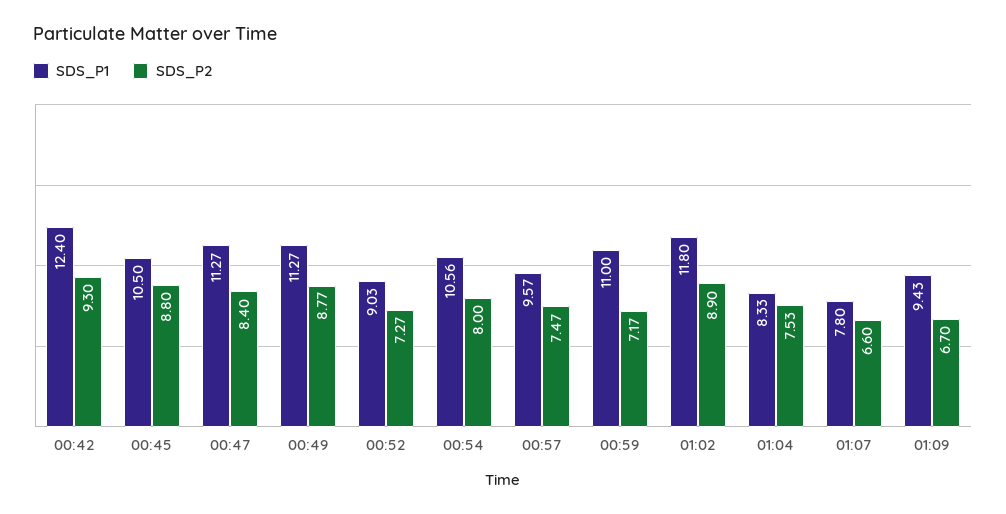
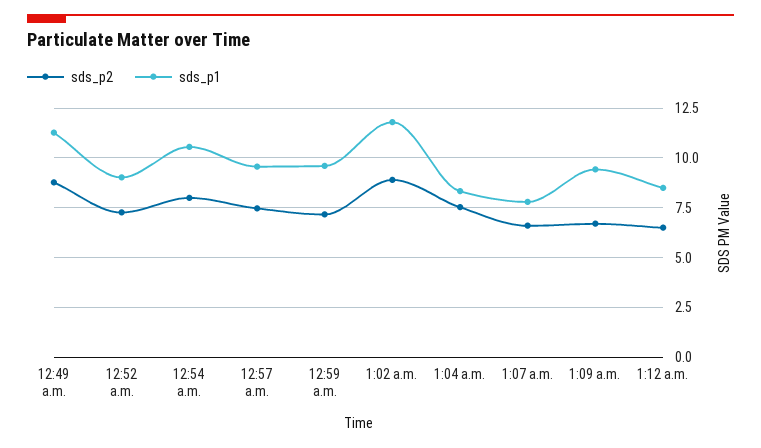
SDS_P1, 00:42: 12.4 -> none
SDS_P2, 00:42: 9.3 -> none
SDS_P1, 00:45: 10.5 -> none
SDS_P2, 00:45: 8.8 -> none
SDS_P1, 00:47: 11.27 -> none
SDS_P2, 00:47: 8.4 -> none
SDS_P1, 00:59: 11 -> 9.5
SDS_P2, 1:12 a.m.: none -> 6.5
SDS_P1, 1:12 a.m.: none -> 8.5

